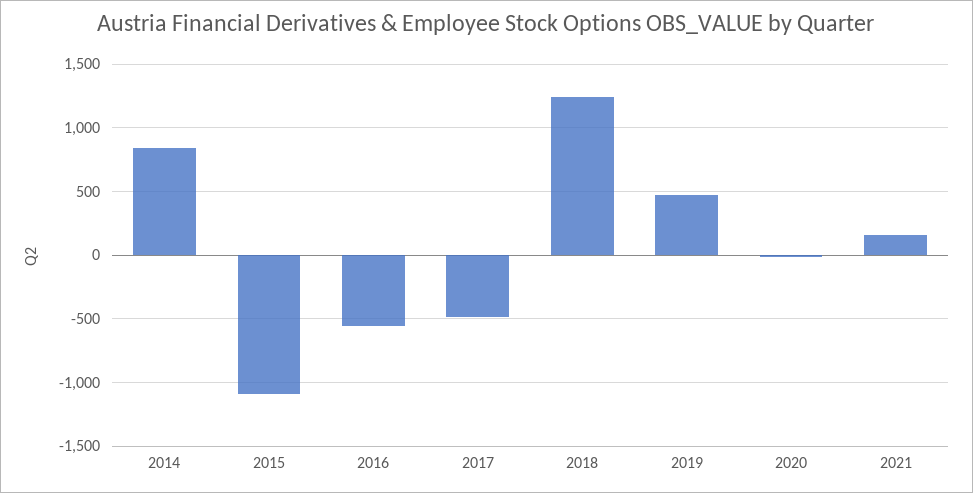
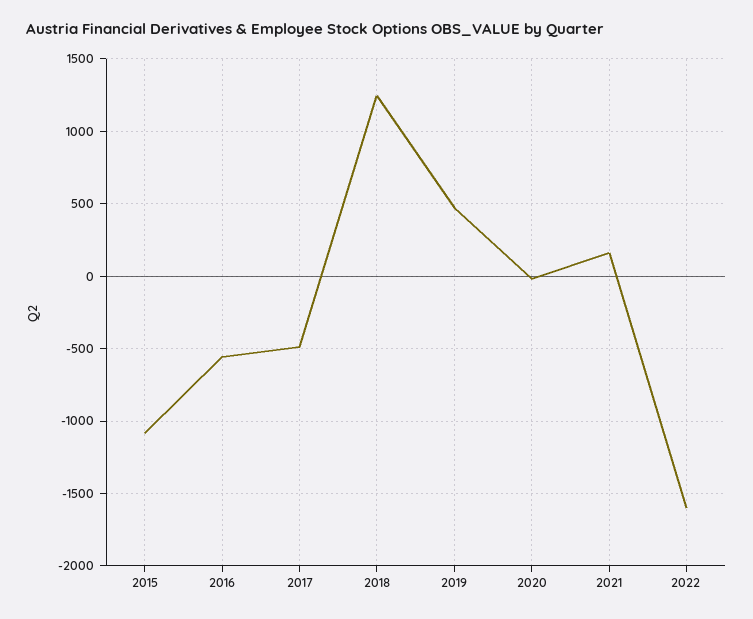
2014: 850 -> none
2022: none -> -1600

